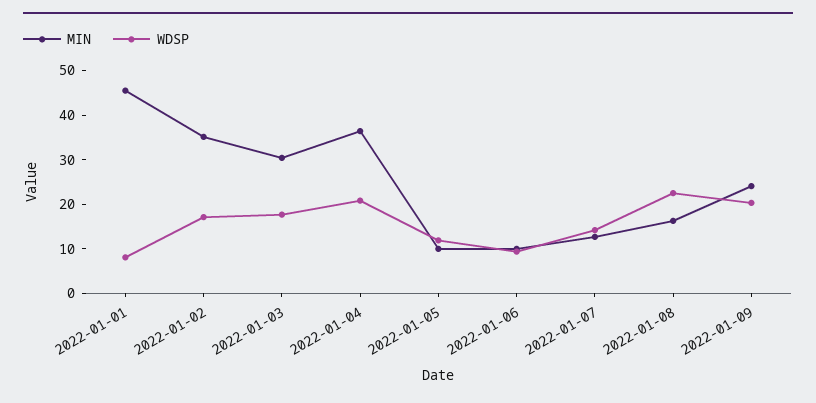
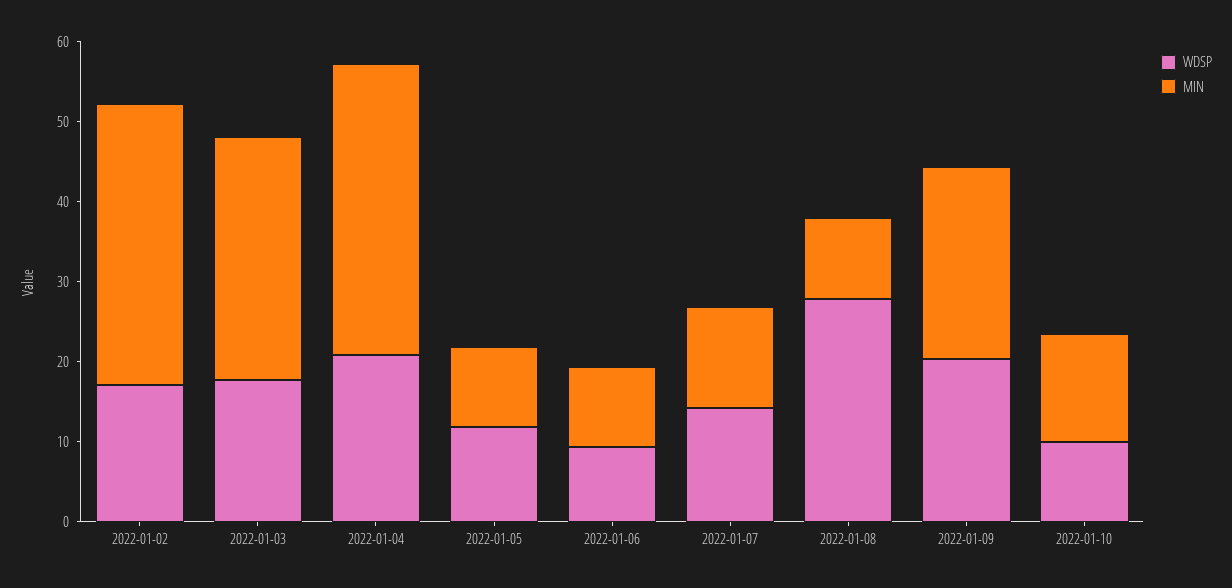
MIN, 2022-01-01: 46 -> none
WDSP, 2022-01-01: 8 -> none
MIN, 2022-01-08: 16 -> 10
WDSP, 2022-01-08: 22 -> 28
WDSP, 2022-01-10: none -> 10
MIN, 2022-01-10: none -> 14

